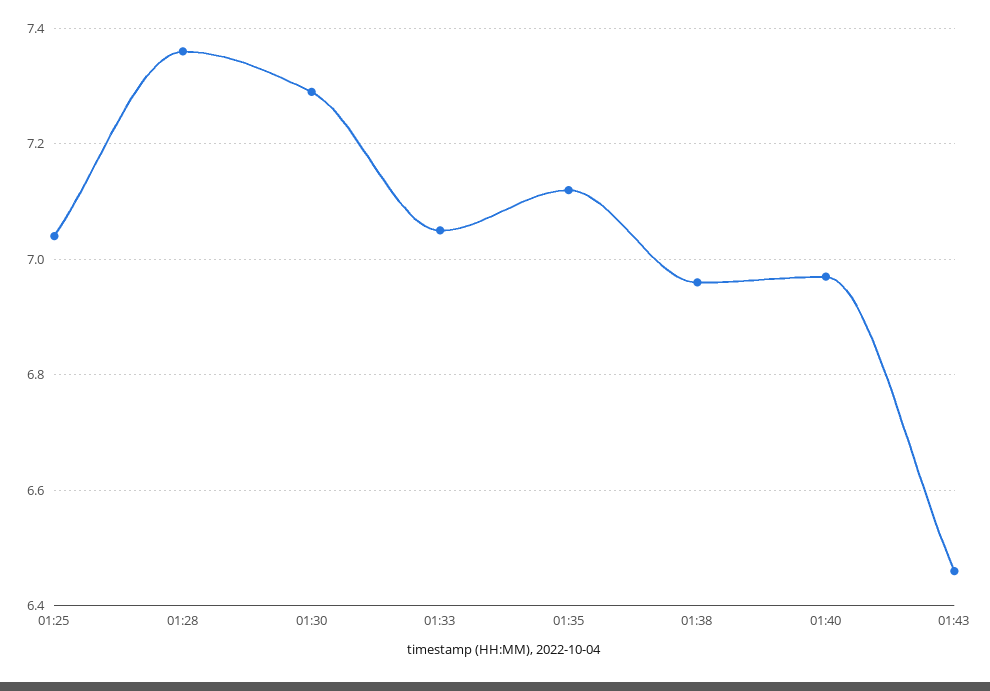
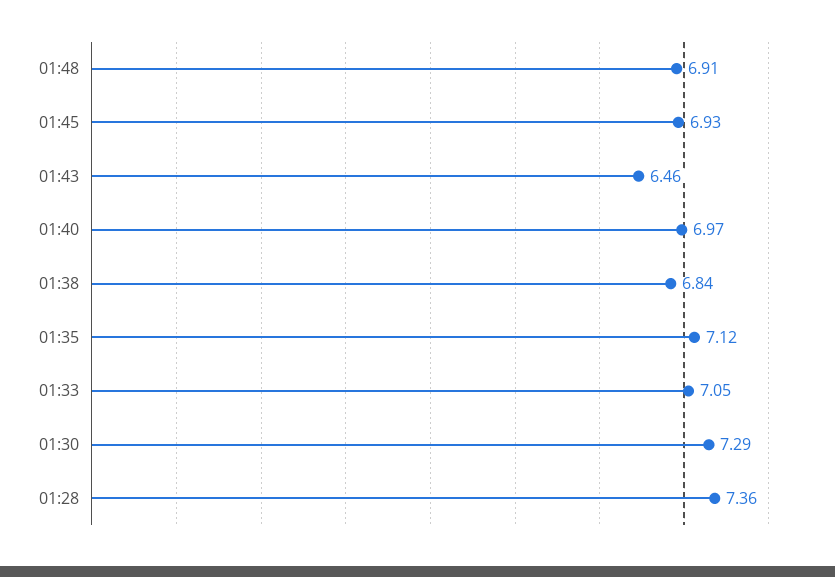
01:25: 7.05 -> none
01:38: 6.95 -> 6.84
01:48: none -> 6.91
01:45: none -> 6.93

